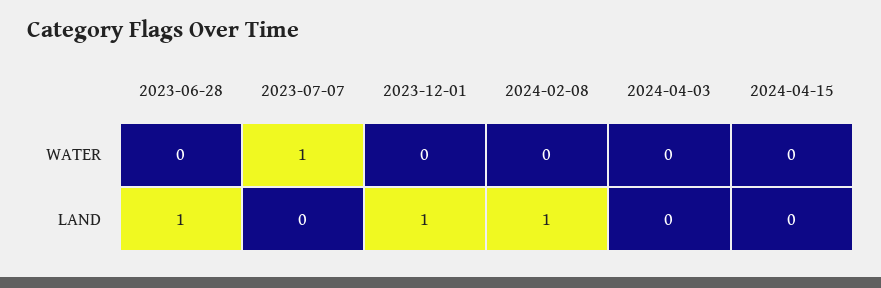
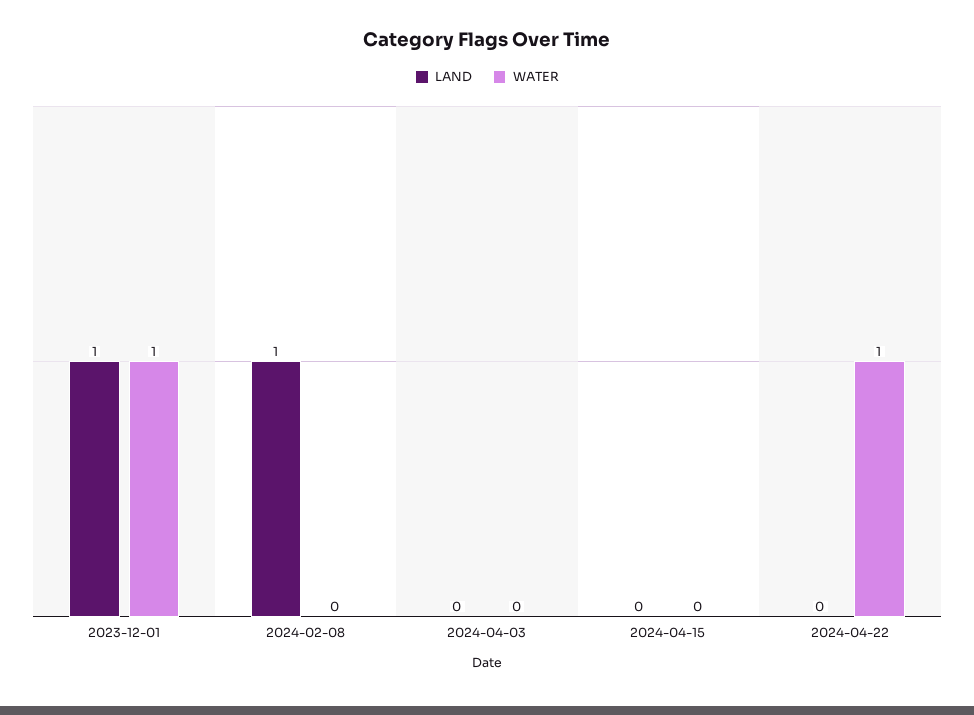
WATER, 2023-06-28: 0 -> none
WATER, 2023-07-07: 1 -> none
WATER, 2023-12-01: 0 -> 1
LAND, 2023-06-28: 1 -> none
LAND, 2023-07-07: 0 -> none
LAND, 2024-04-22: none -> 0
WATER, 2024-04-22: none -> 1

